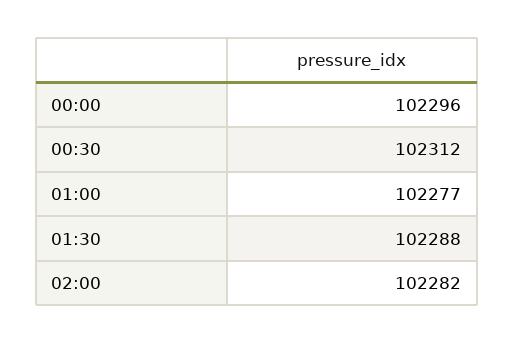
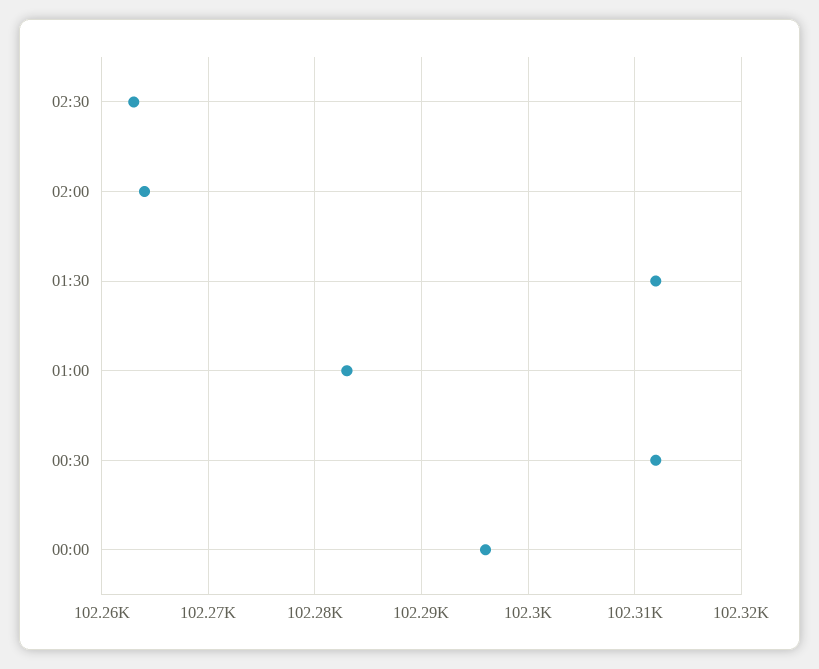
01:00: 102277 -> 102283
01:30: 102288 -> 102312
02:00: 102282 -> 102264
02:30: none -> 102263

